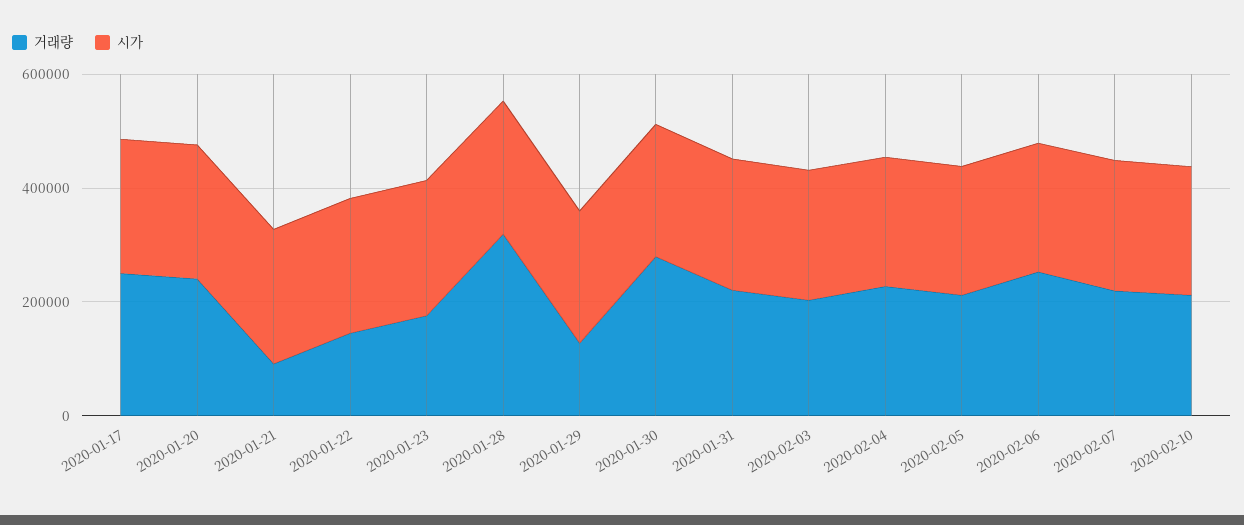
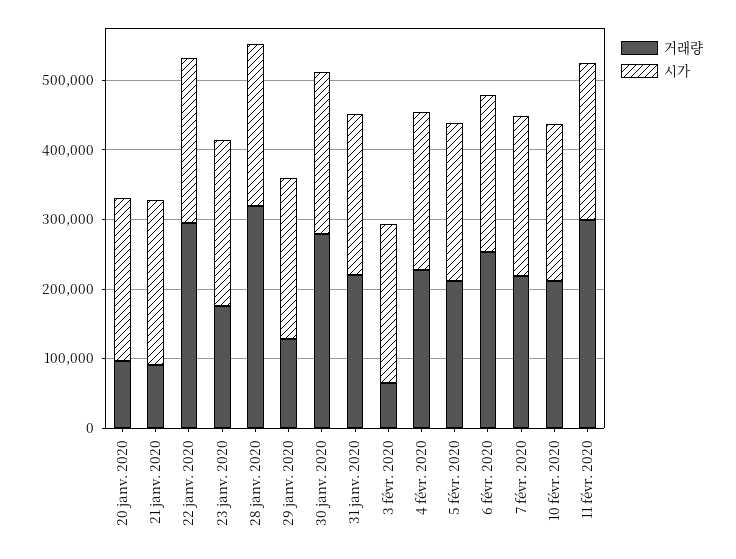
거래량, 2020-01-17: 250000 -> none
시가, 2020-01-17: 250000 -> none
거래량, 2020-01-20: 250000 -> 100000
거래량, 2020-01-22: 150000 -> 300000
거래량, 2020-02-03: 200000 -> 60000
거래량, 11 févr. 2020: none -> 300000
시가, 11 févr. 2020: none -> 220000

